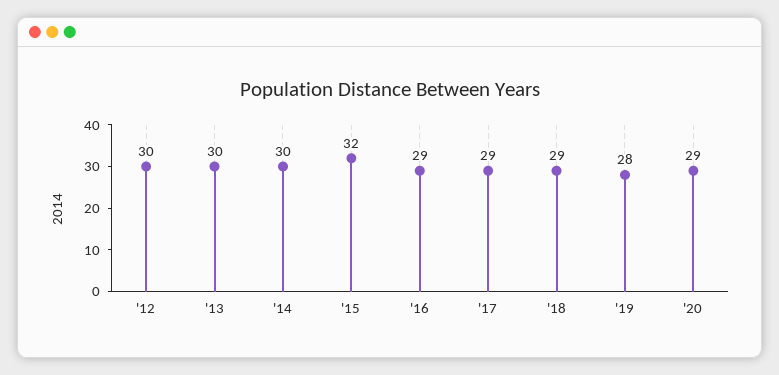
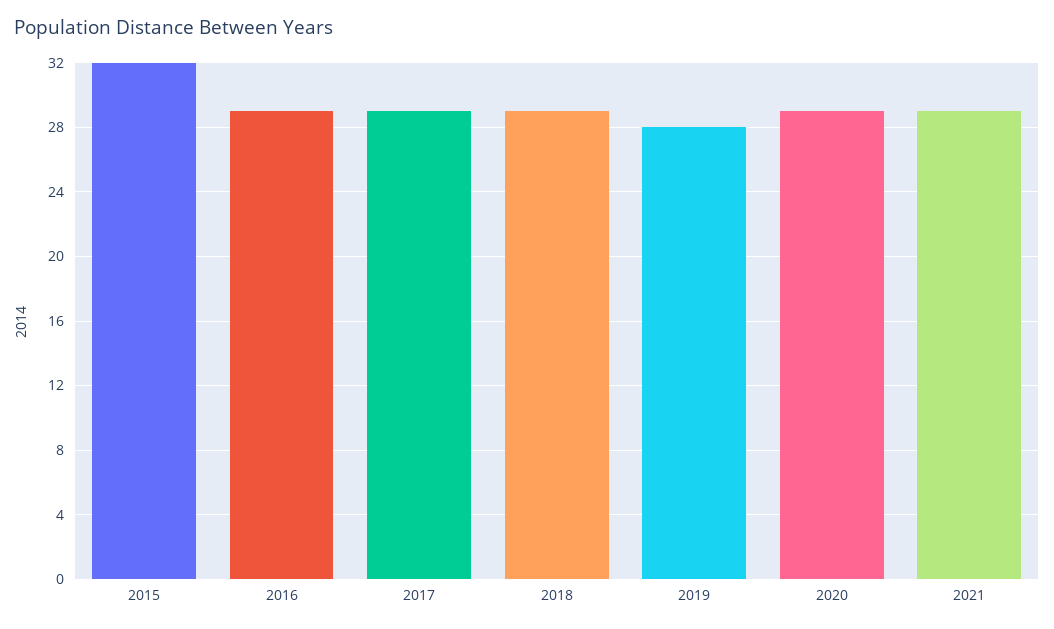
'12: 30 -> none
'13: 30 -> none
'14: 30 -> none
2021: none -> 29

